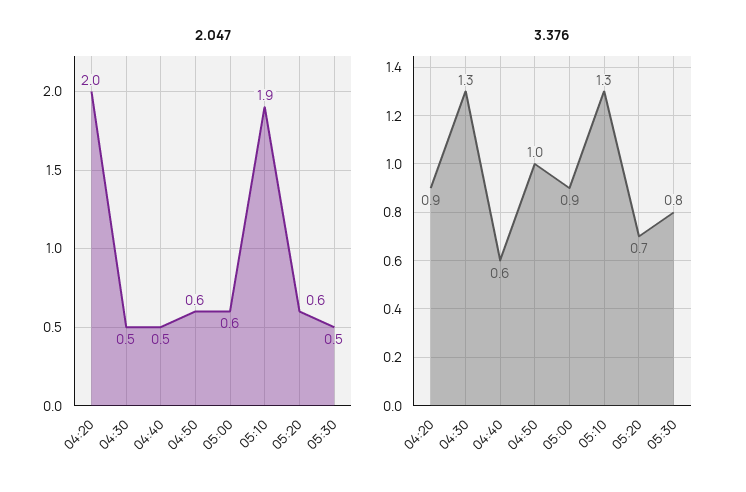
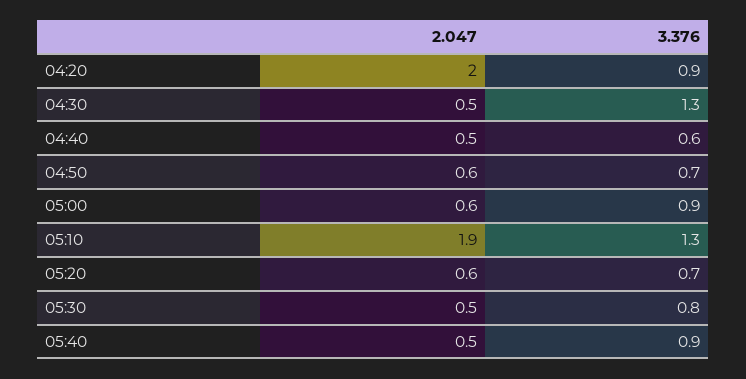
3.376, 04:50: 1 -> 0.7
2.047, 05:40: none -> 0.5
3.376, 05:40: none -> 0.9

